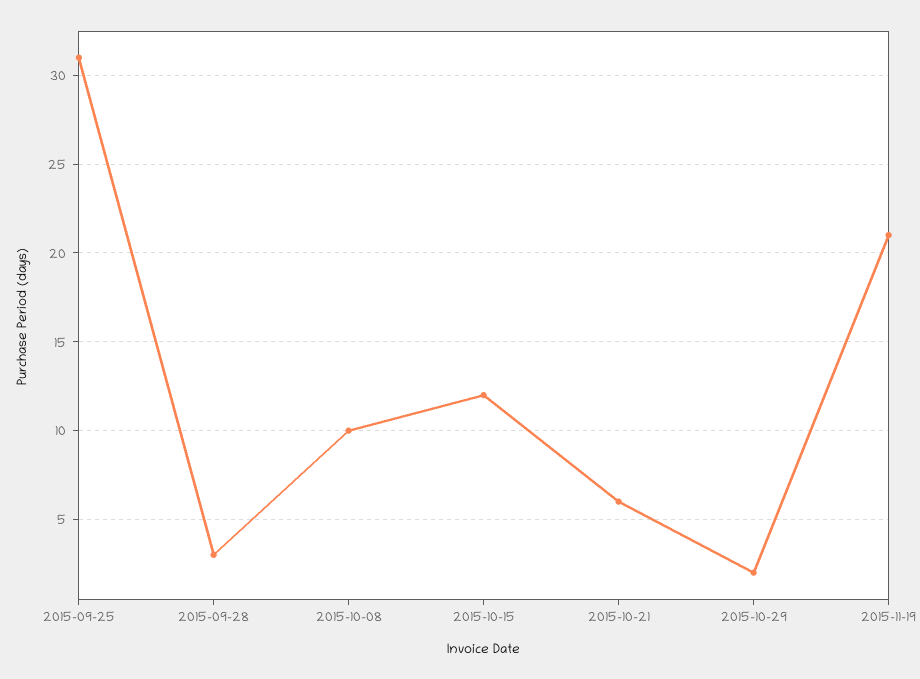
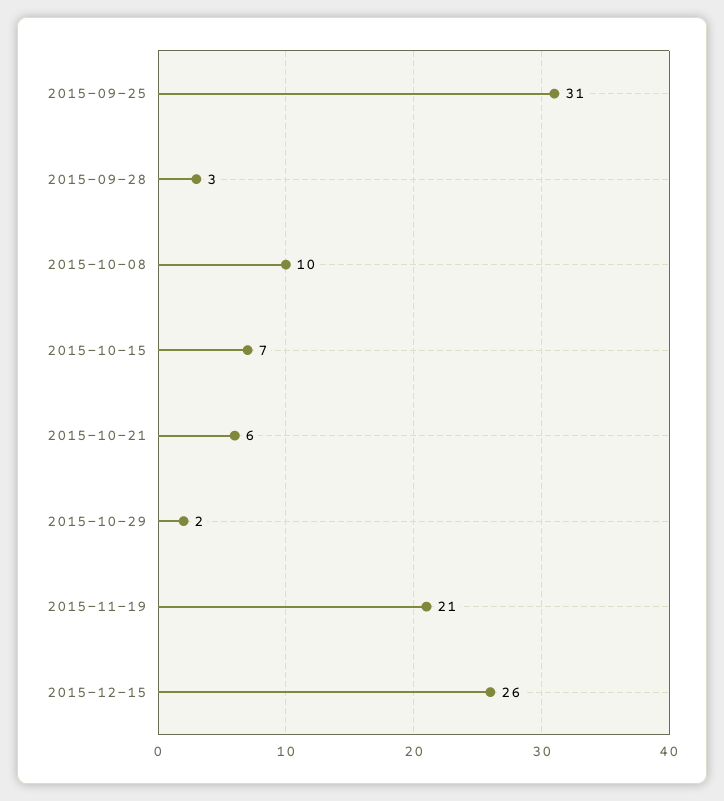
2015-10-15: 12 -> 7
2015-12-15: none -> 26

